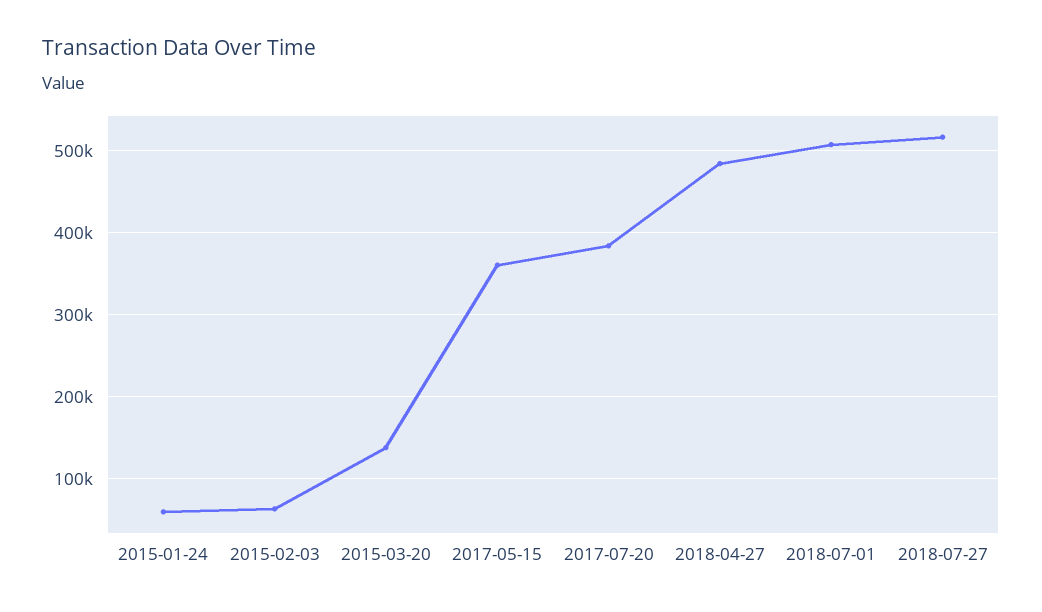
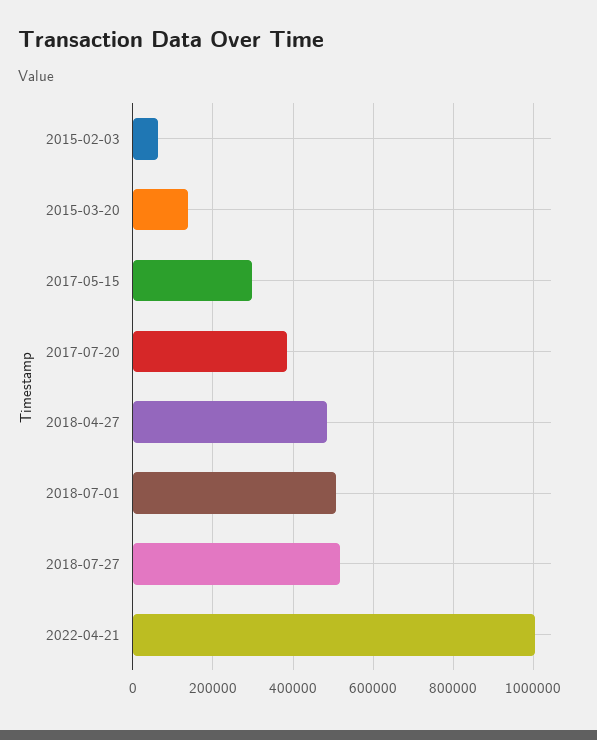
2015-01-24: 60000 -> none
2017-05-15: 360000 -> 300000
2022-04-21: none -> 1000000

